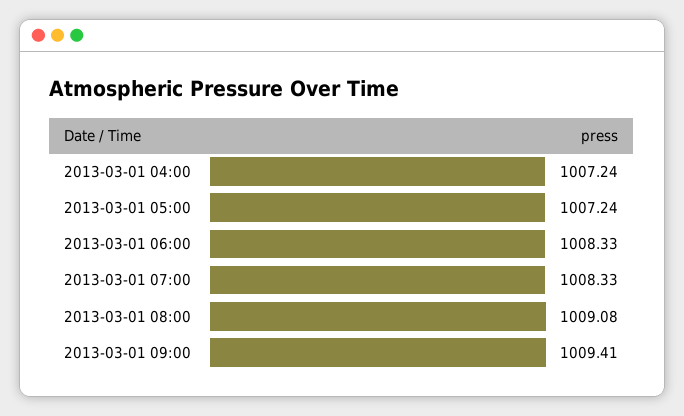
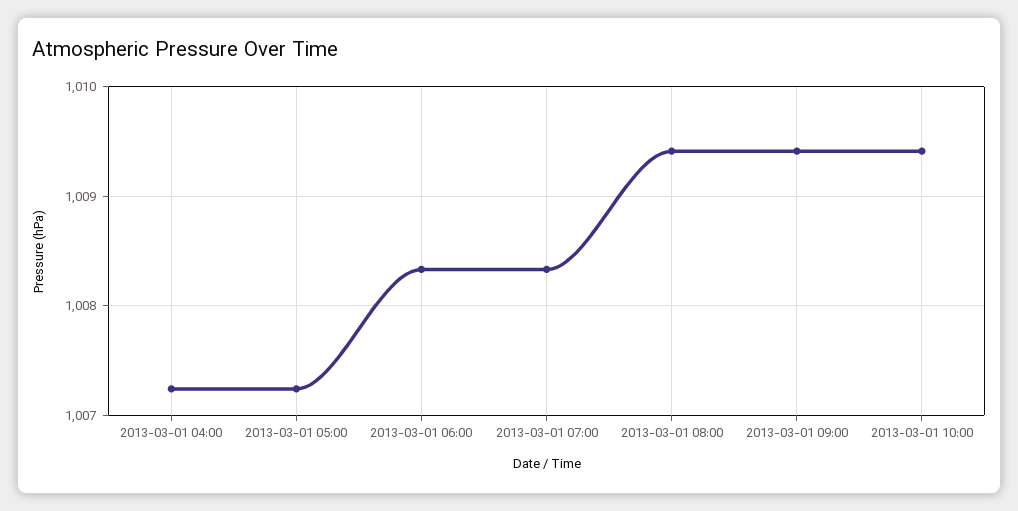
2013-03-01 08:00: 1009.08 -> 1009.4
2013-03-01 10:00: none -> 1009.4

